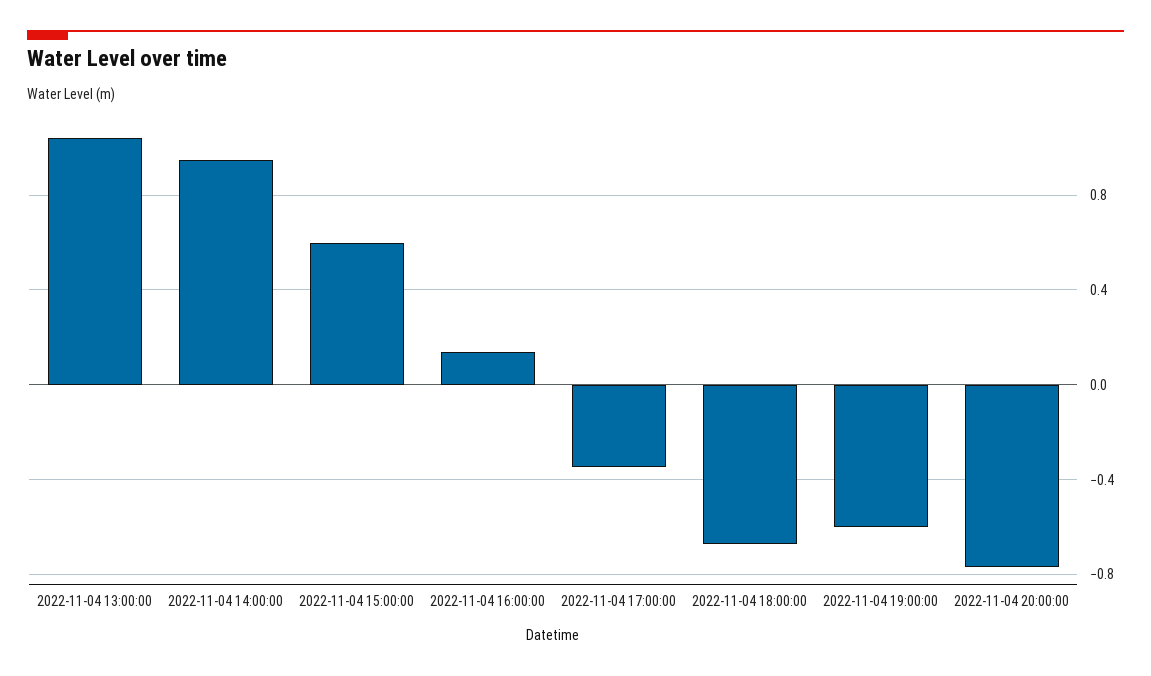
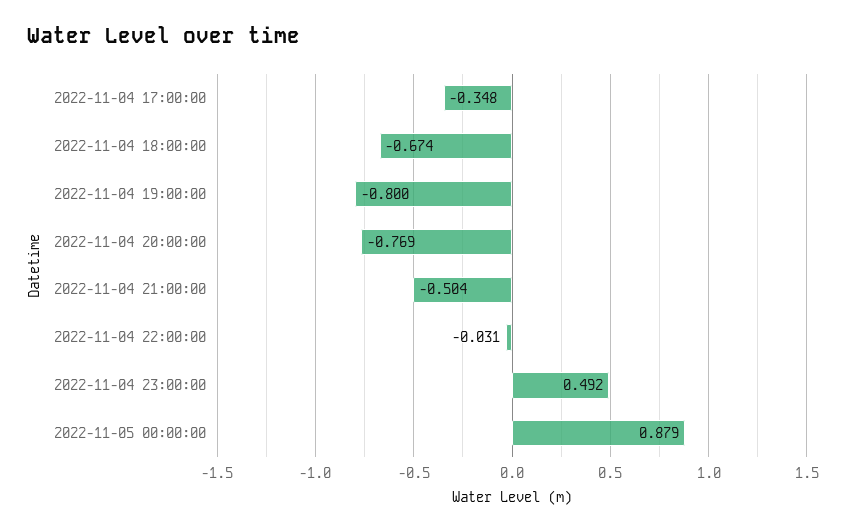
2022-11-04 13:00:00: 1.05 -> none
2022-11-04 14:00:00: 0.95 -> none
2022-11-04 15:00:00: 0.6 -> none
2022-11-04 16:00:00: 0.15 -> none
2022-11-04 19:00:00: -0.6 -> -0.8
2022-11-04 21:00:00: none -> -0.504
2022-11-04 22:00:00: none -> -0.031
2022-11-04 23:00:00: none -> 0.492
2022-11-05 00:00:00: none -> 0.879

